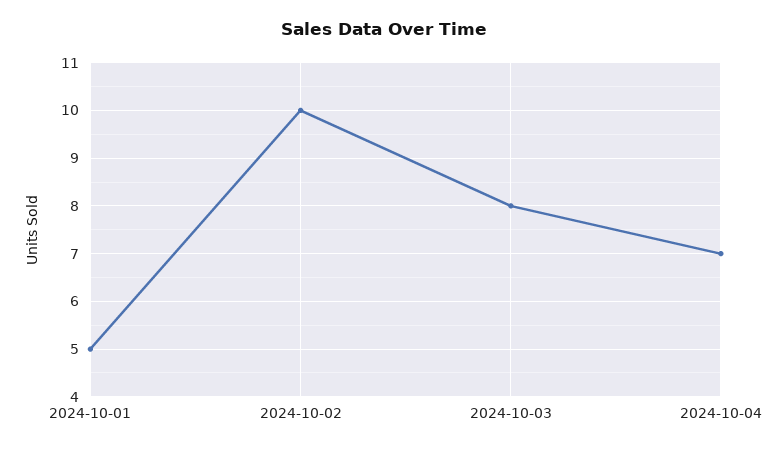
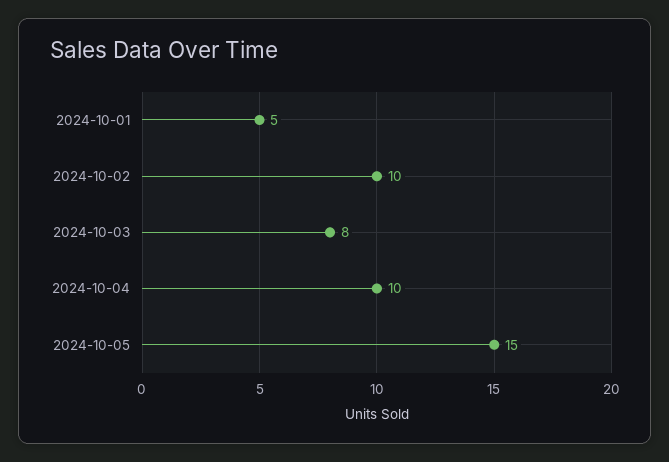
2024-10-04: 7 -> 10
2024-10-05: none -> 15

